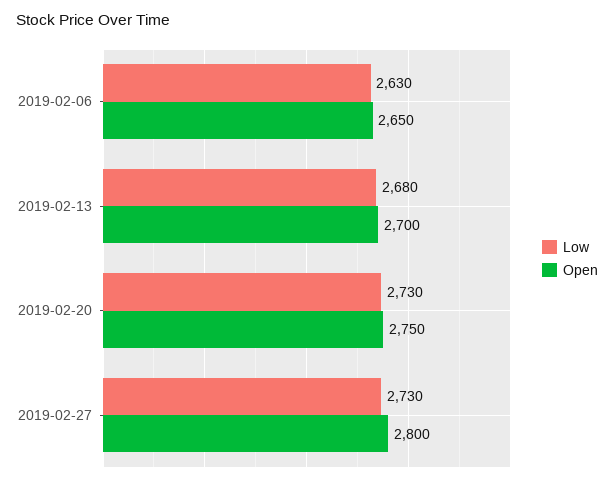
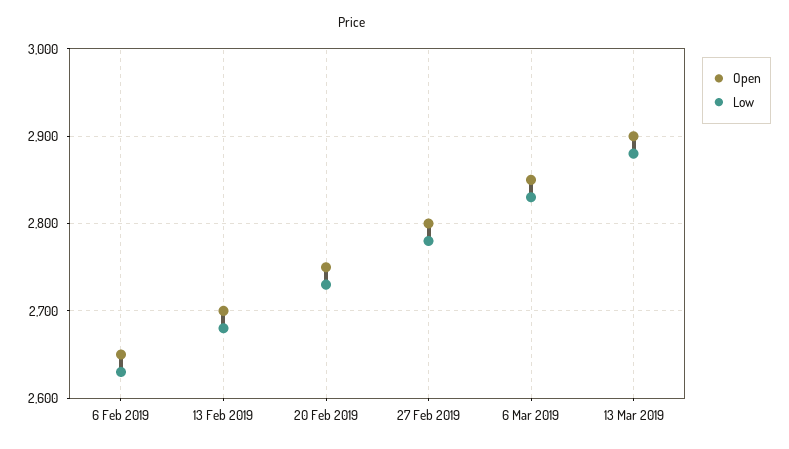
Low, 2019-02-27: 2730 -> 2780
Open, 6 Mar 2019: none -> 2850
Low, 6 Mar 2019: none -> 2830
Open, 13 Mar 2019: none -> 2900
Low, 13 Mar 2019: none -> 2880

